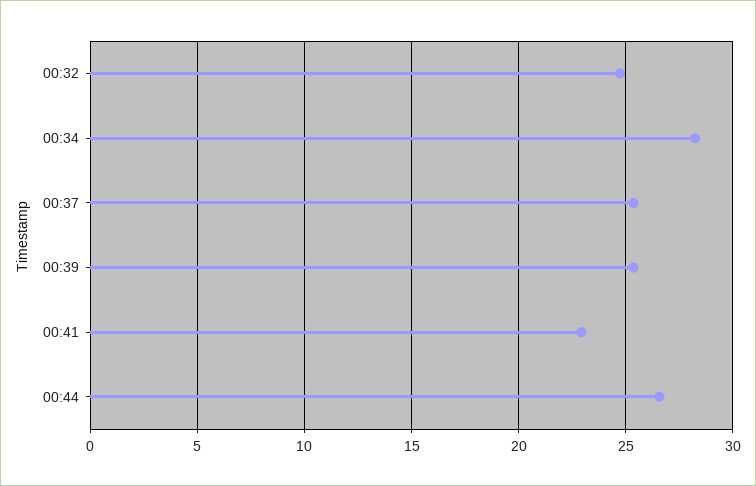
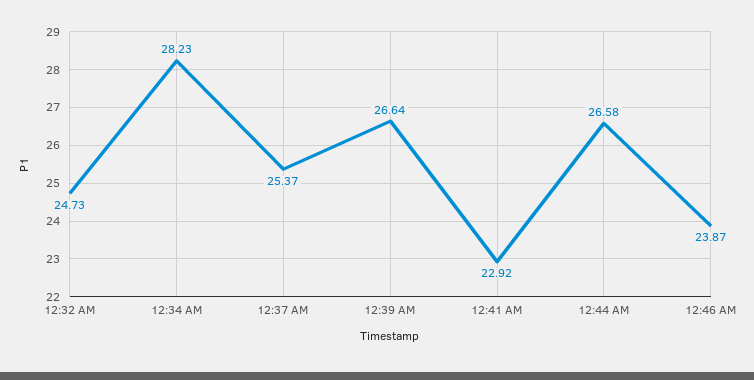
00:39: 25.5 -> 26.64
12:46 AM: none -> 23.87

